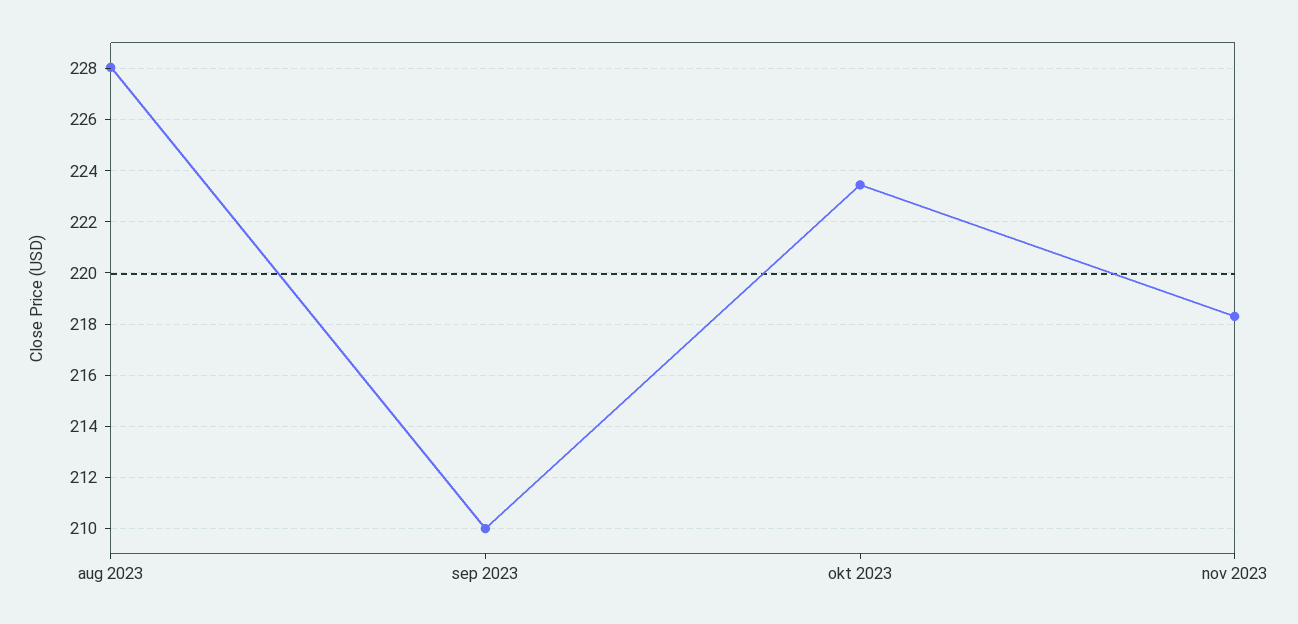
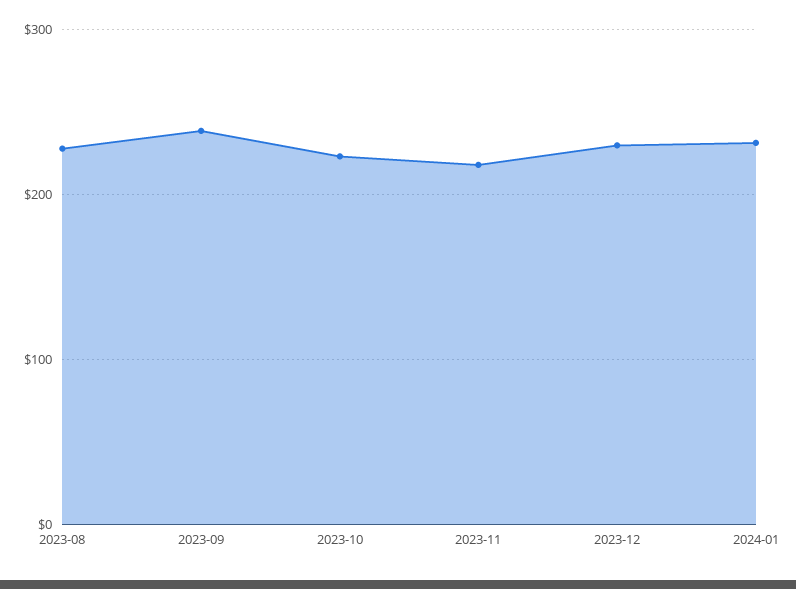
sep 2023: 210 -> 240
2023-12: none -> 230
2024-01: none -> 230

